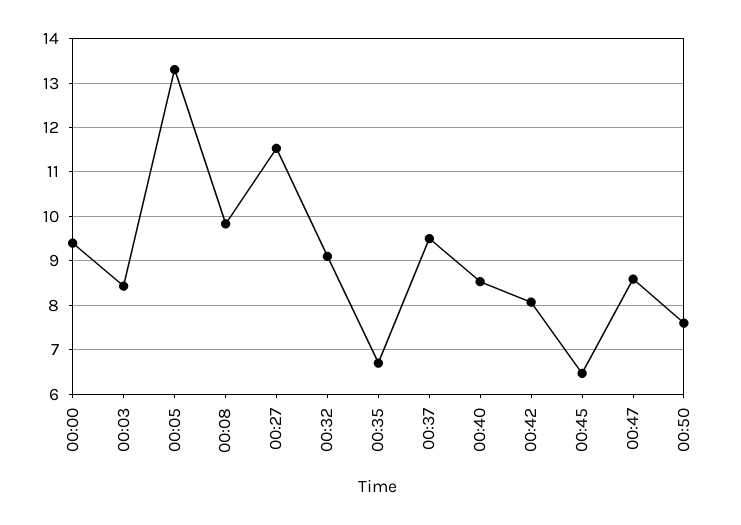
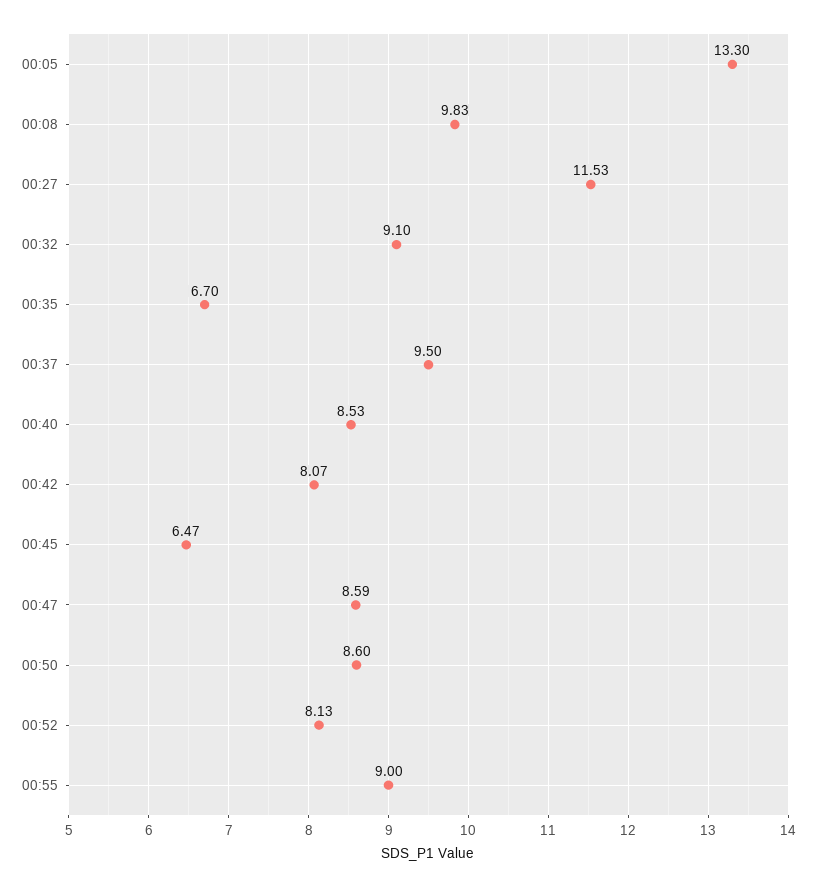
00:00: 9.4 -> none
00:03: 8.4 -> none
00:50: 7.6 -> 8.6
00:52: none -> 8.13
00:55: none -> 9

